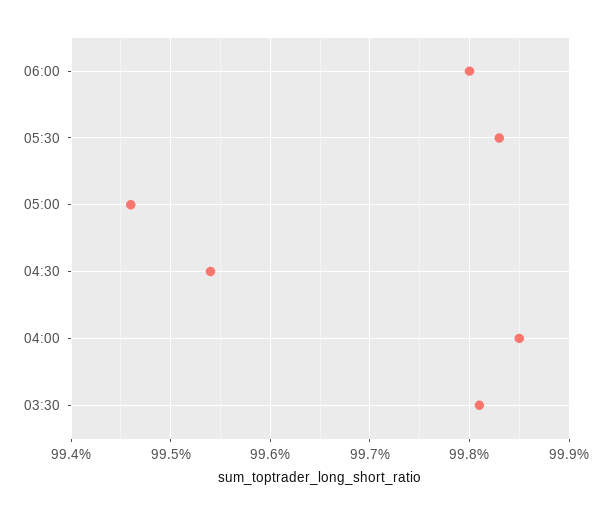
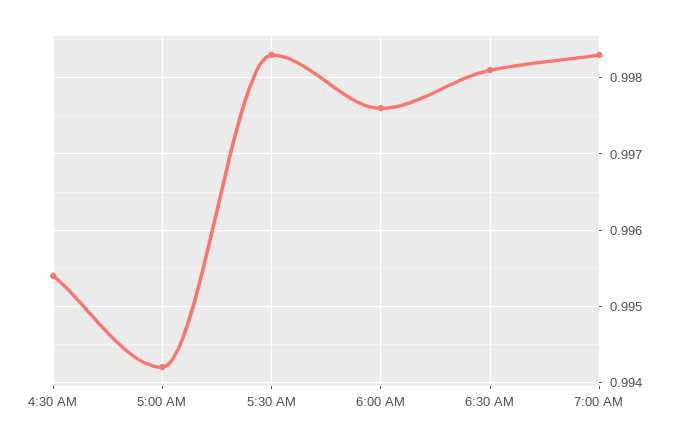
06:00: 0.998 -> 0.9976
05:00: 0.9946 -> 0.9942
04:00: 0.9985 -> none
03:30: 0.9981 -> none
6:30 AM: none -> 0.9981
7:00 AM: none -> 0.9983

